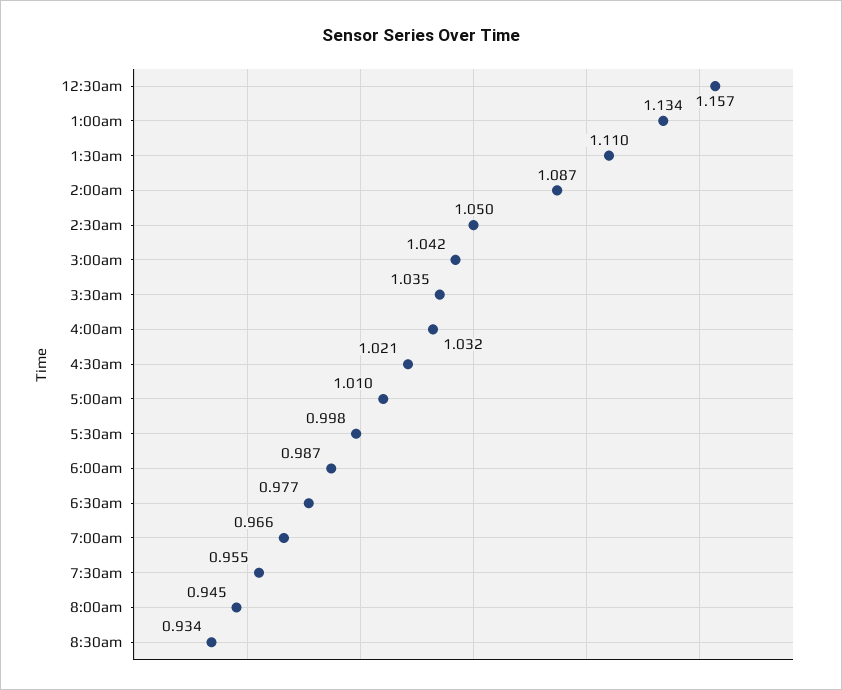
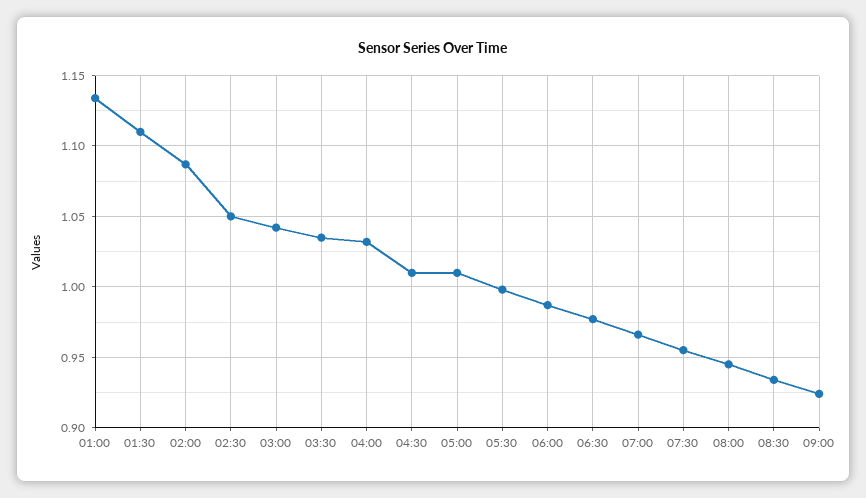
12:30am: 1.157 -> none
4:30am: 1.021 -> 1.01
09:00: none -> 0.925

